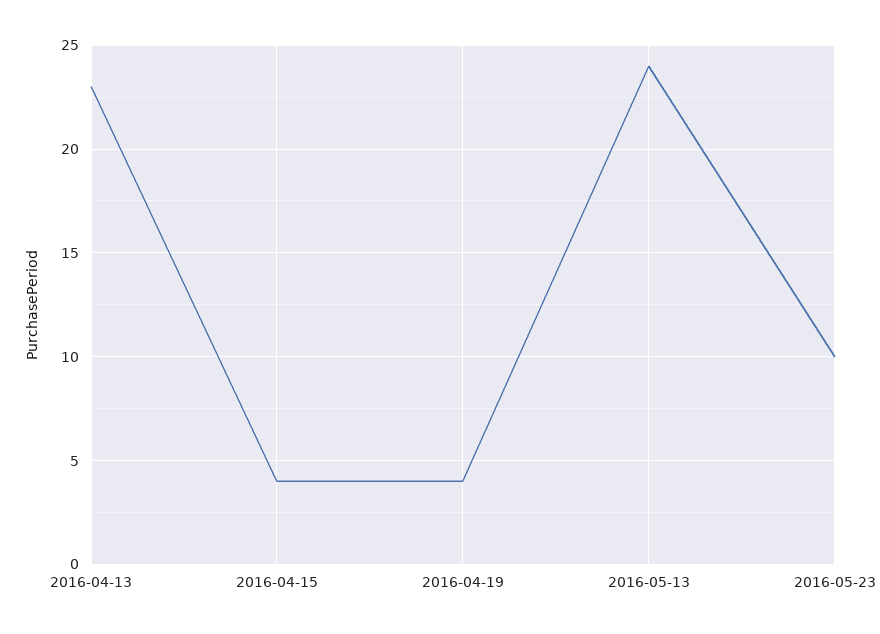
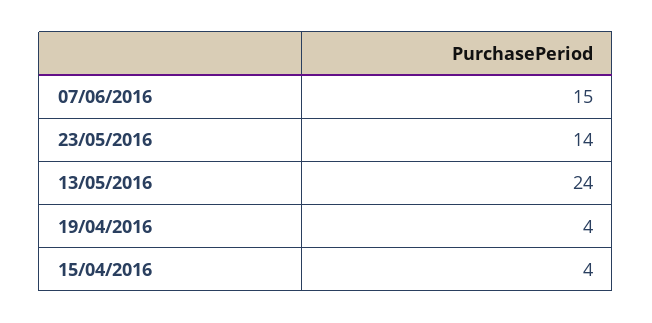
2016-04-13: 23 -> none
2016-05-23: 10 -> 14
07/06/2016: none -> 15

